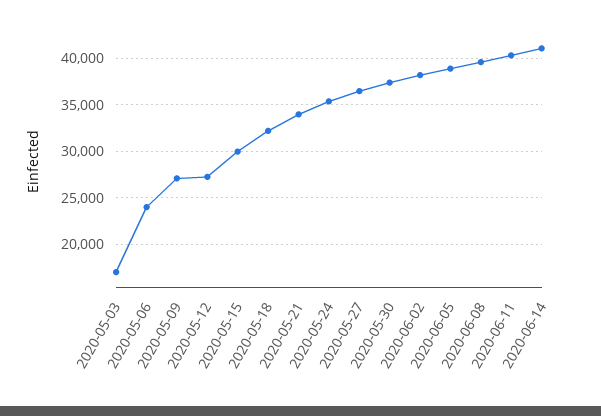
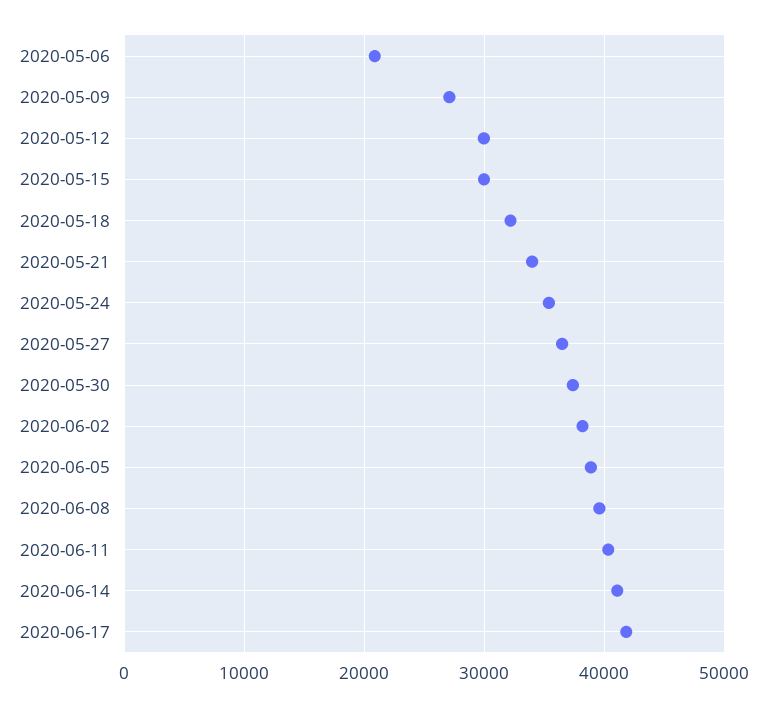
2020-05-03: 17000 -> none
2020-05-06: 24000 -> 21000
2020-05-12: 27000 -> 30000
2020-06-17: none -> 42000

